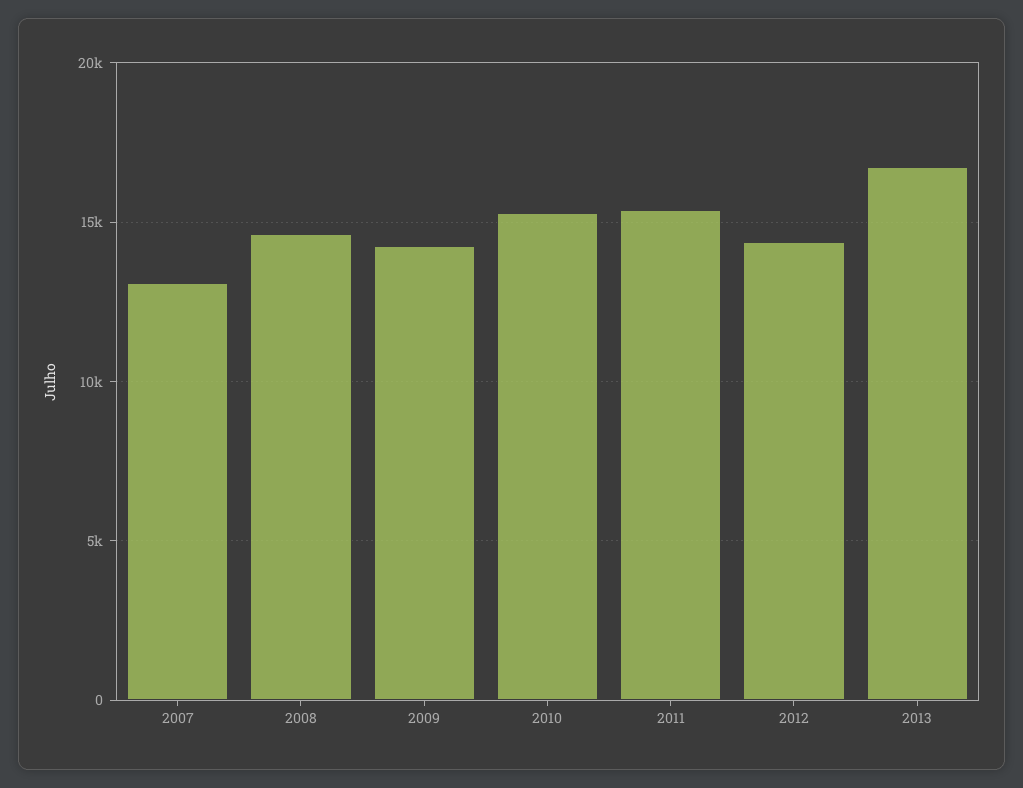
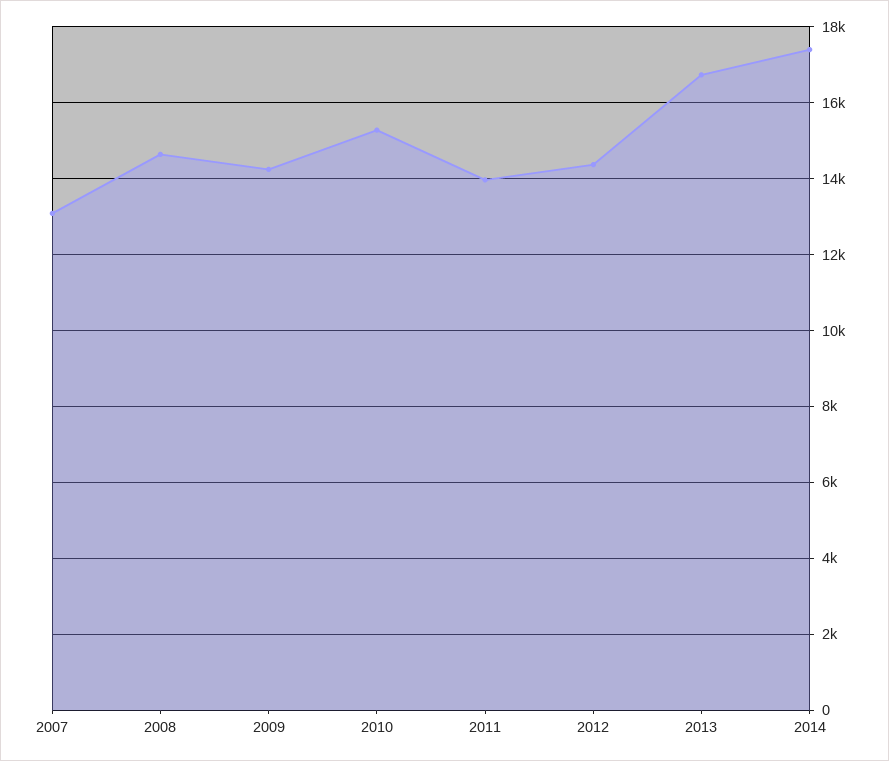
2011: 15500 -> 14000
2014: none -> 17400

